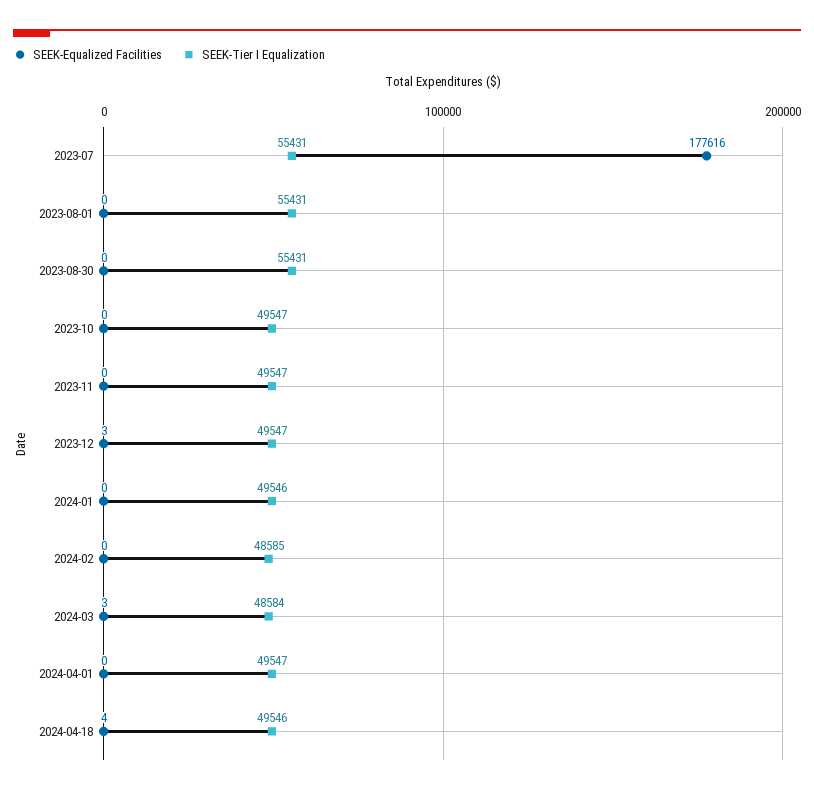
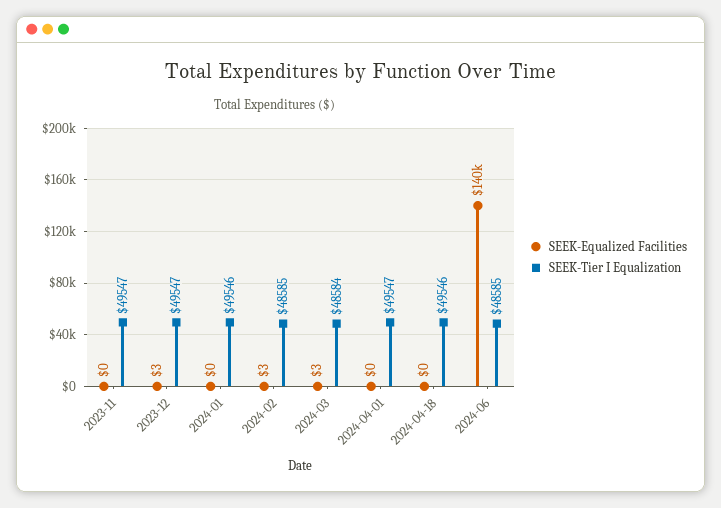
SEEK-Equalized Facilities, 2023-07: 177616 -> none
SEEK-Tier I Equalization, 2023-07: 55431 -> none
SEEK-Equalized Facilities, 2023-08-01: 0 -> none
SEEK-Tier I Equalization, 2023-08-01: 55431 -> none
SEEK-Equalized Facilities, 2023-08-30: 0 -> none
SEEK-Tier I Equalization, 2023-08-30: 55431 -> none
SEEK-Equalized Facilities, 2023-10: 0 -> none
SEEK-Tier I Equalization, 2023-10: 49547 -> none
SEEK-Equalized Facilities, 2024-02: 0 -> 3
SEEK-Equalized Facilities, 2024-04-18: 4 -> 0
SEEK-Equalized Facilities, 2024-06: none -> 140000
SEEK-Tier I Equalization, 2024-06: none -> 48585

